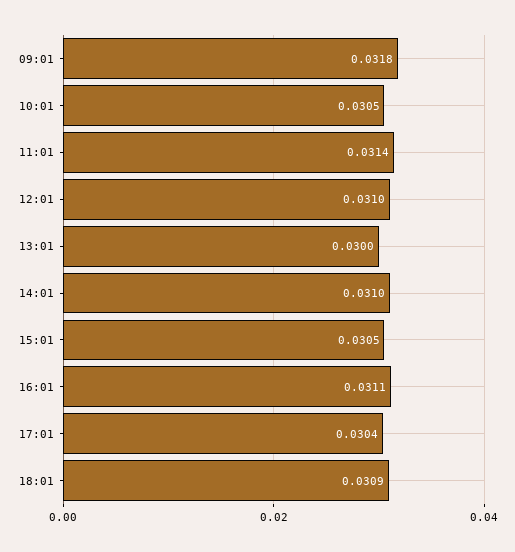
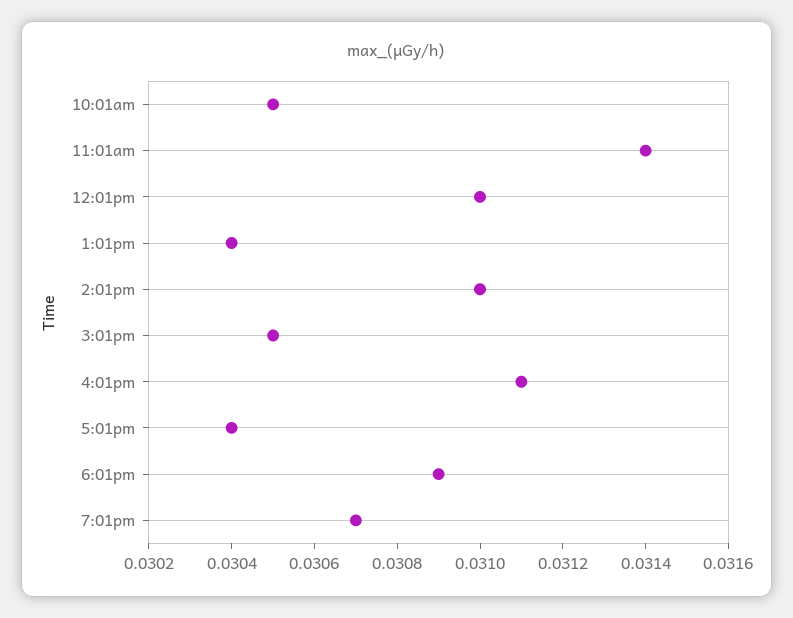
09:01: 0.0318 -> none
13:01: 0.03 -> 0.0304
7:01pm: none -> 0.0307

